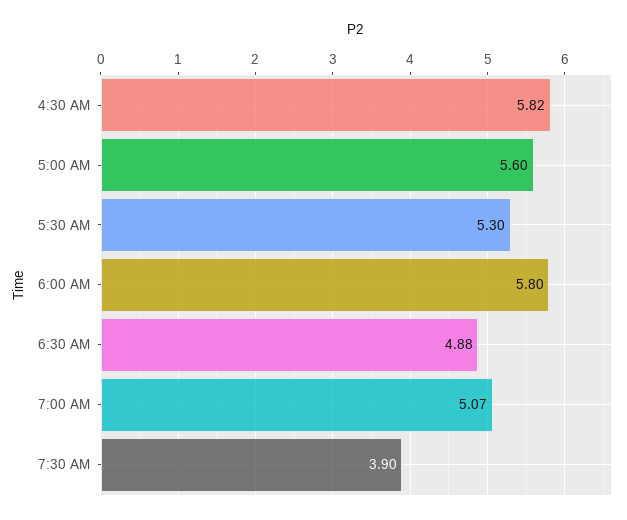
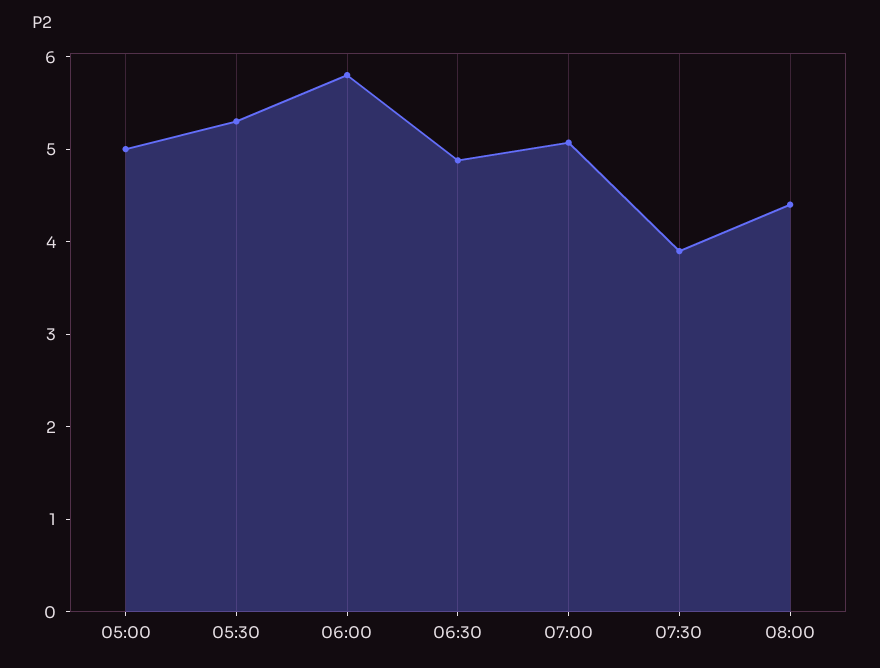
4:30 AM: 5.82 -> none
5:00 AM: 5.6 -> 5
08:00: none -> 4.4

